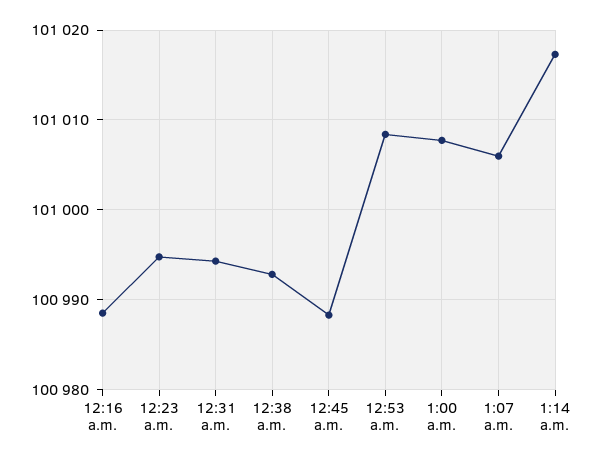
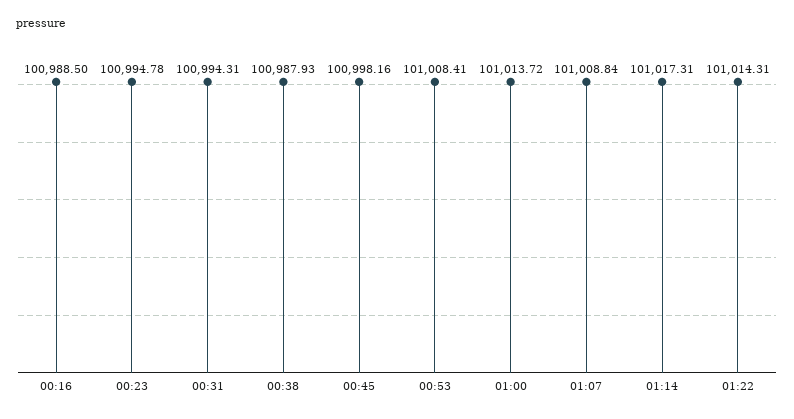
12:38 a.m.: 100993 -> 100987.93
12:45 a.m.: 100988 -> 100998.16
1:00 a.m.: 101008 -> 101013.72
1:07 a.m.: 101006 -> 101008.84
01:22: none -> 101014.31

